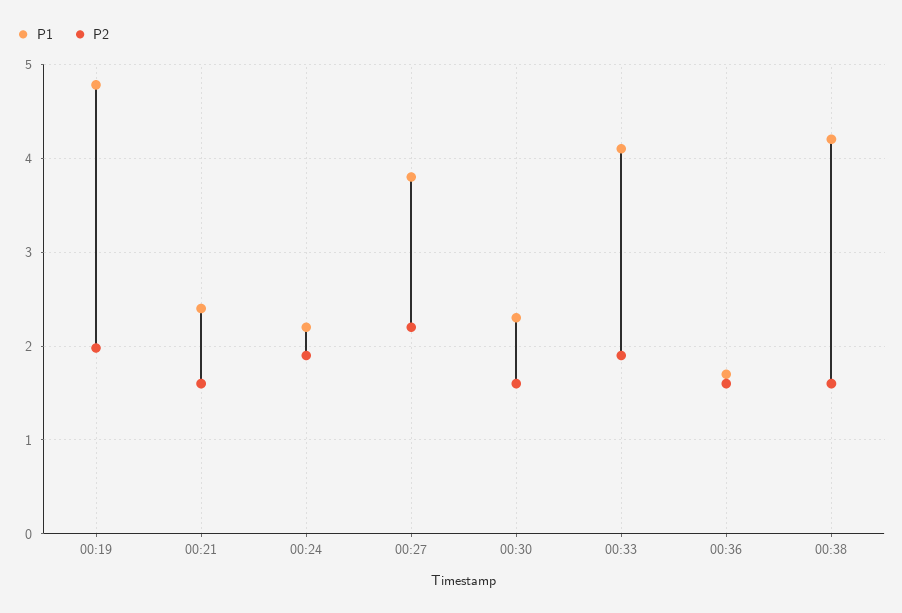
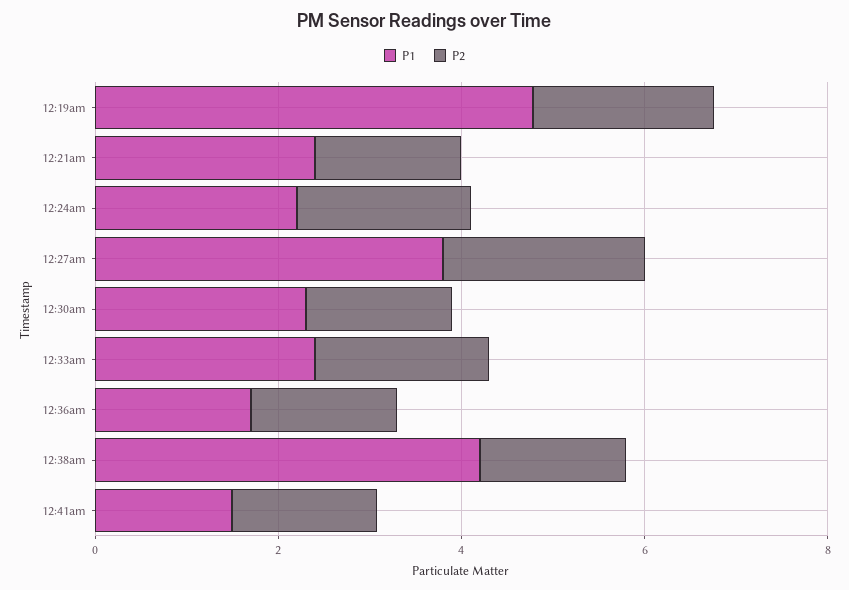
P1, 00:33: 4.1 -> 2.5
P1, 12:41am: none -> 1.5
P2, 12:41am: none -> 1.5

